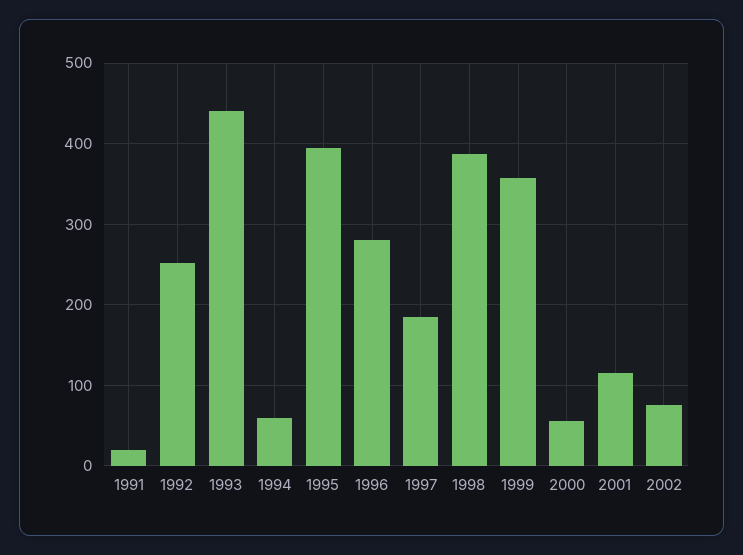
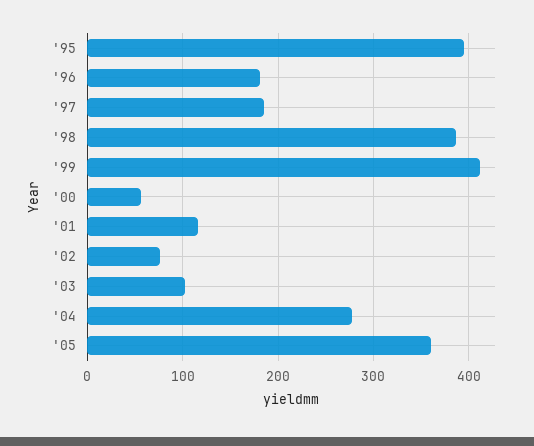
1991: 20 -> none
1992: 250 -> none
1993: 440 -> none
1994: 60 -> none
1996: 280 -> 180
1999: 360 -> 410
'03: none -> 100
'04: none -> 280
'05: none -> 360

